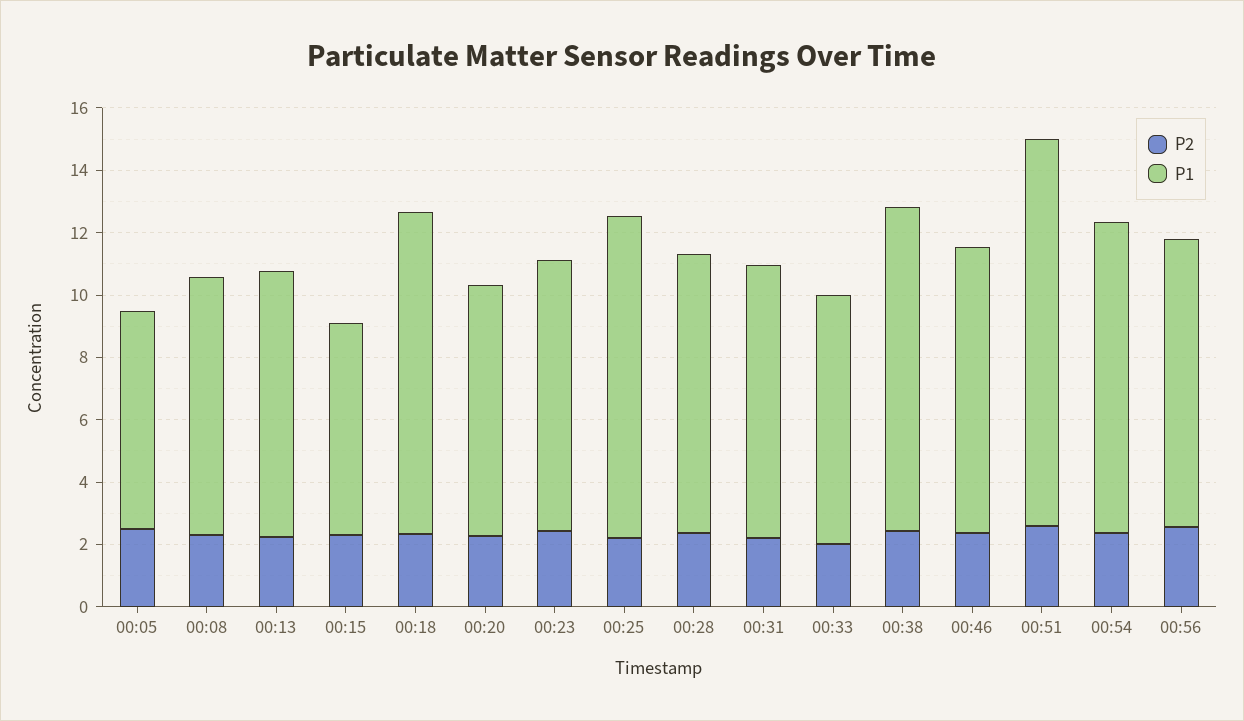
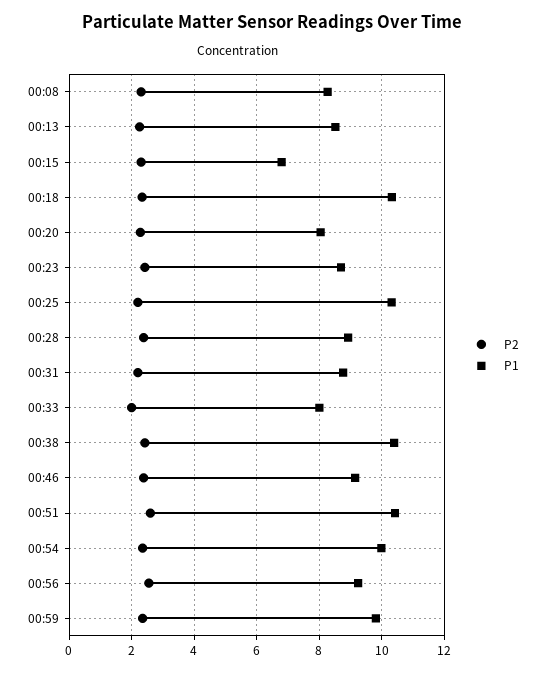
P2, 00:05: 2.5 -> none
P1, 00:05: 7 -> none
P1, 00:51: 12.5 -> 10.4
P2, 00:59: none -> 2.4
P1, 00:59: none -> 9.8

